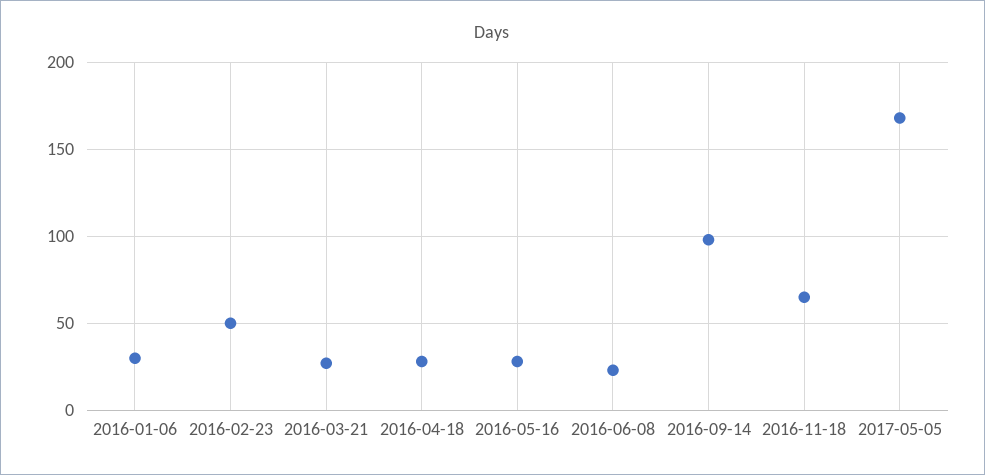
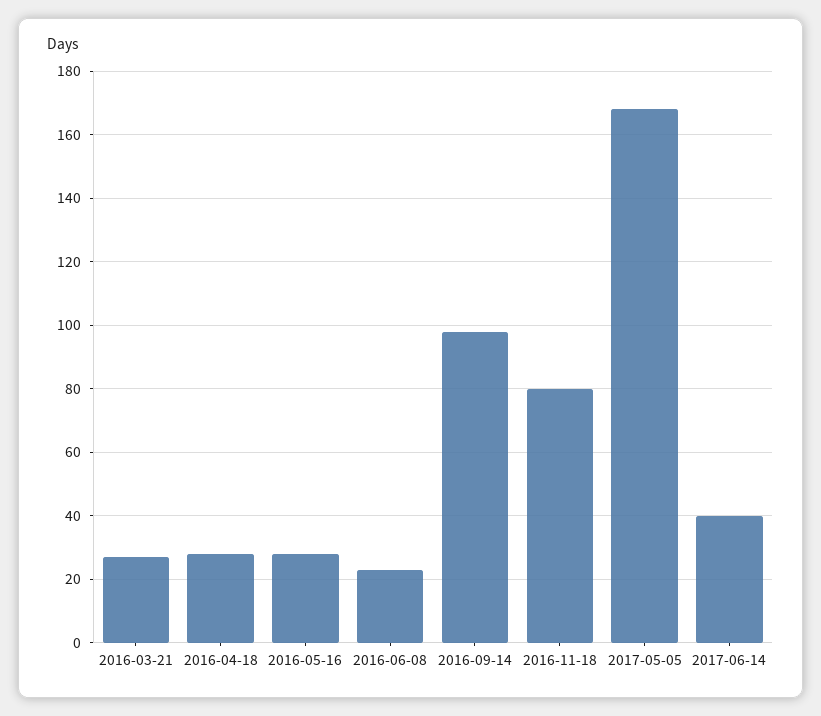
2016-01-06: 30 -> none
2016-02-23: 50 -> none
2016-11-18: 65 -> 80
2017-06-14: none -> 40

